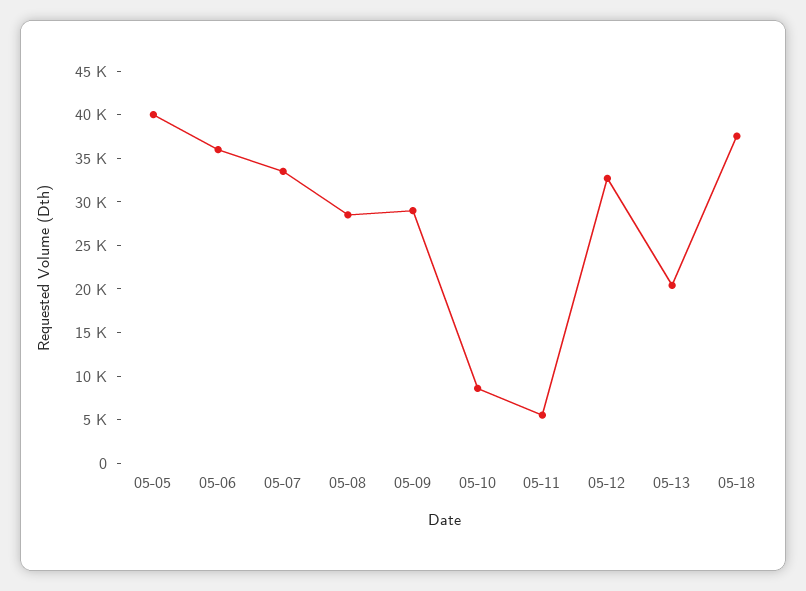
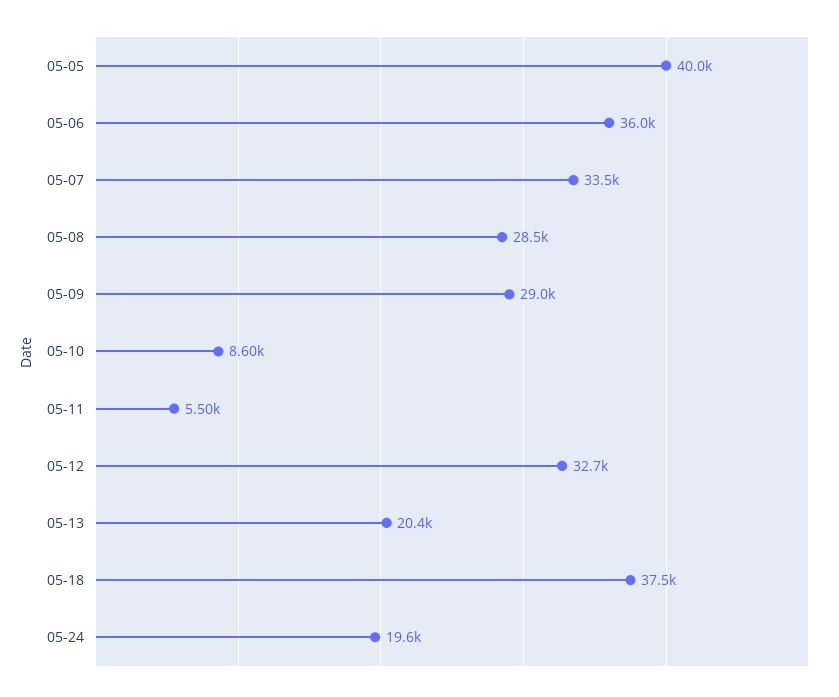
05-24: none -> 19600

